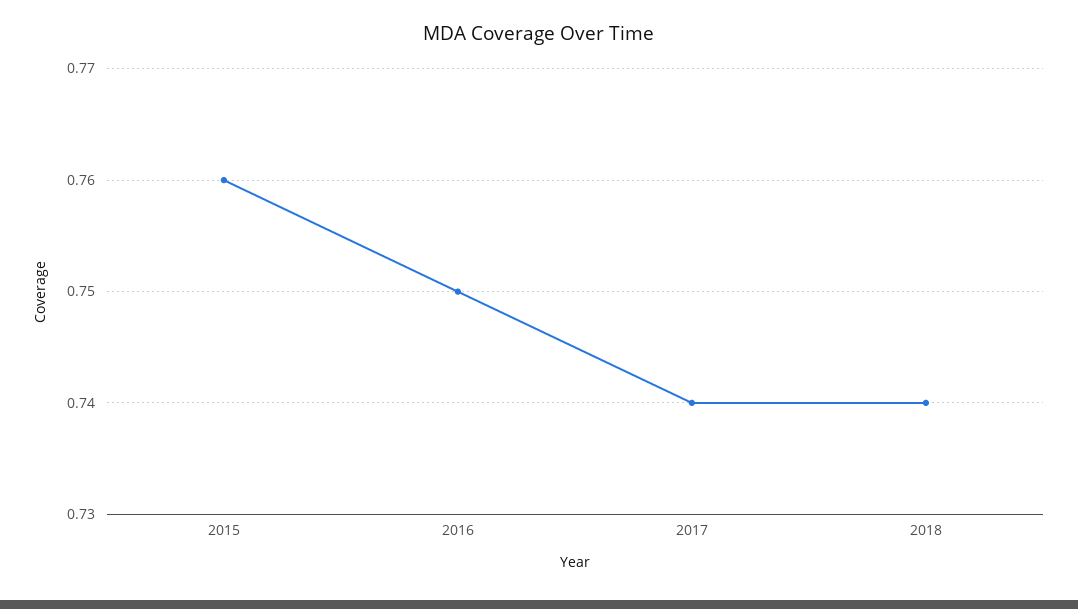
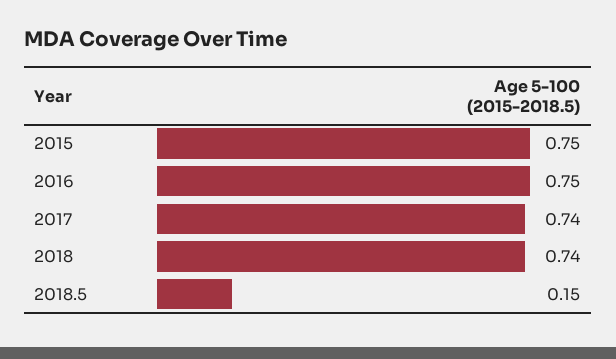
2015: 0.76 -> 0.75
2018.5: none -> 0.15

